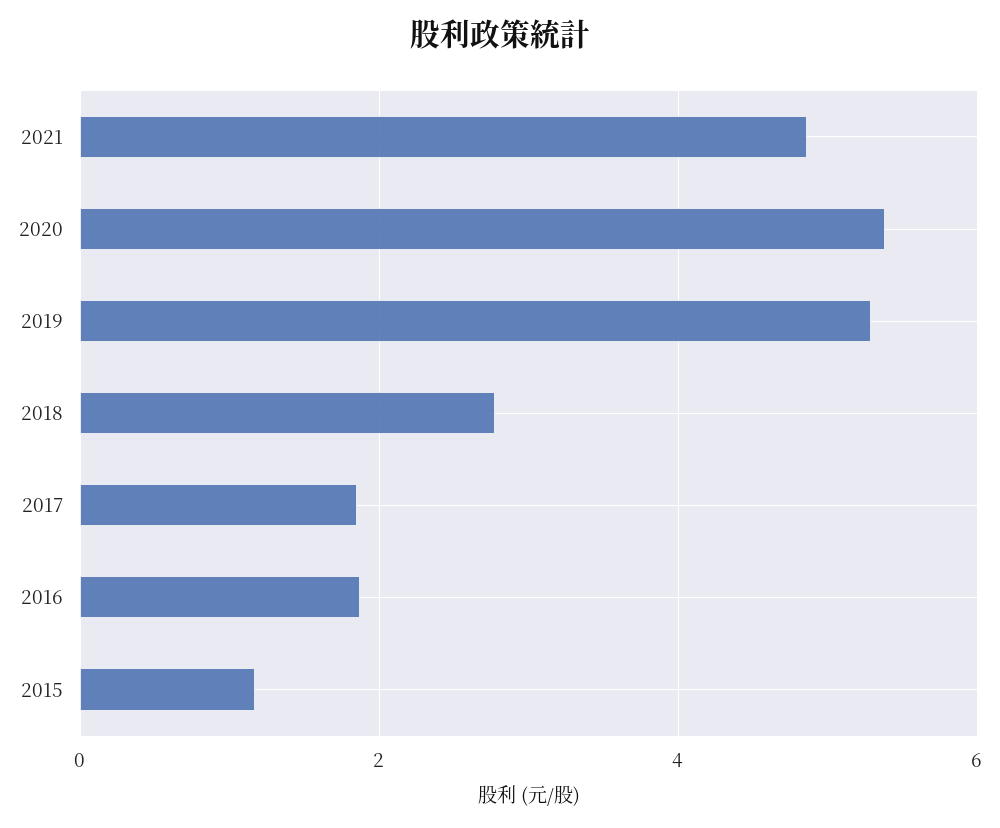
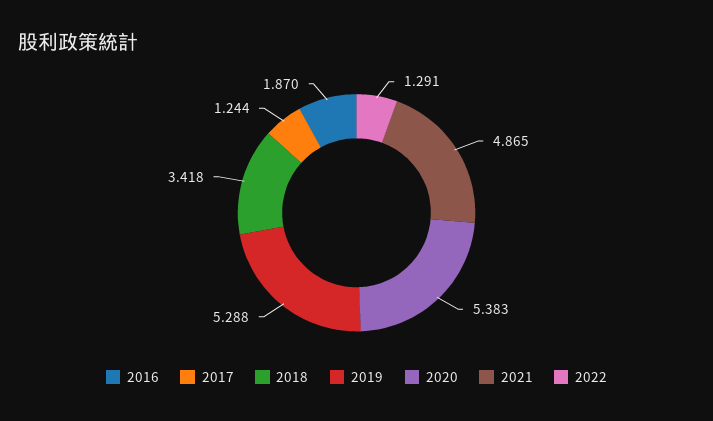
2018: 2.8 -> 3.418
2017: 1.8 -> 1.244
2015: 1.2 -> none
2022: none -> 1.291

